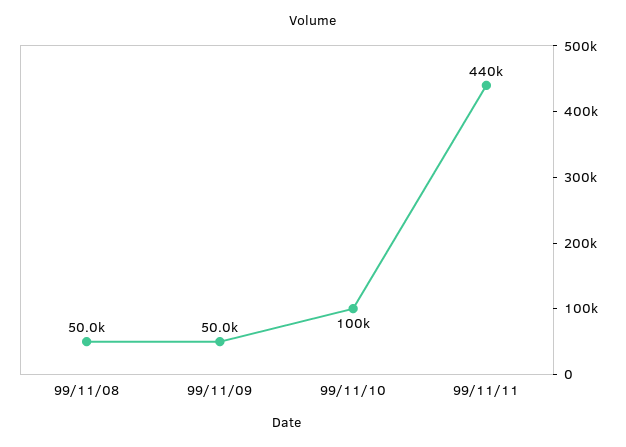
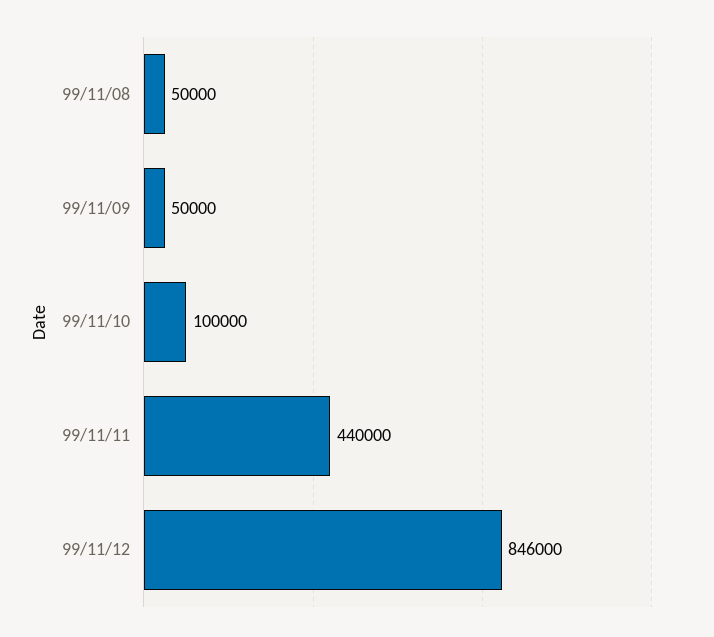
99/11/12: none -> 846000

